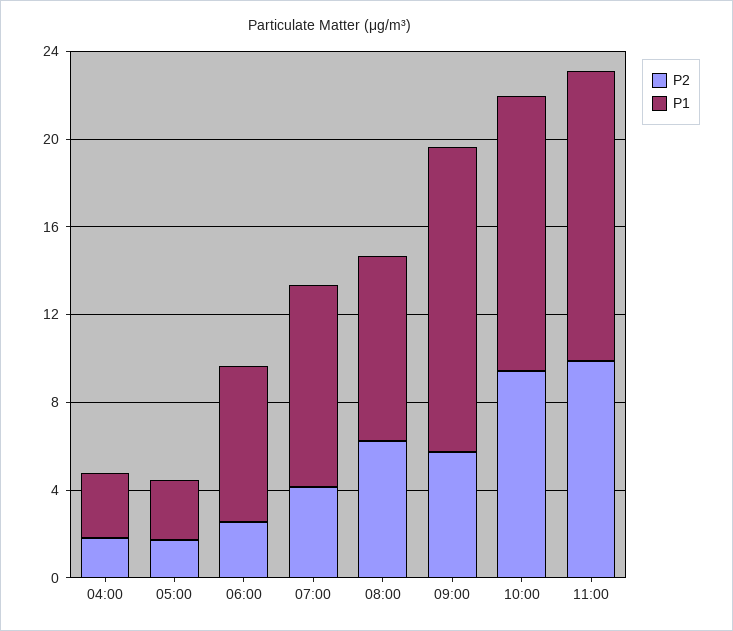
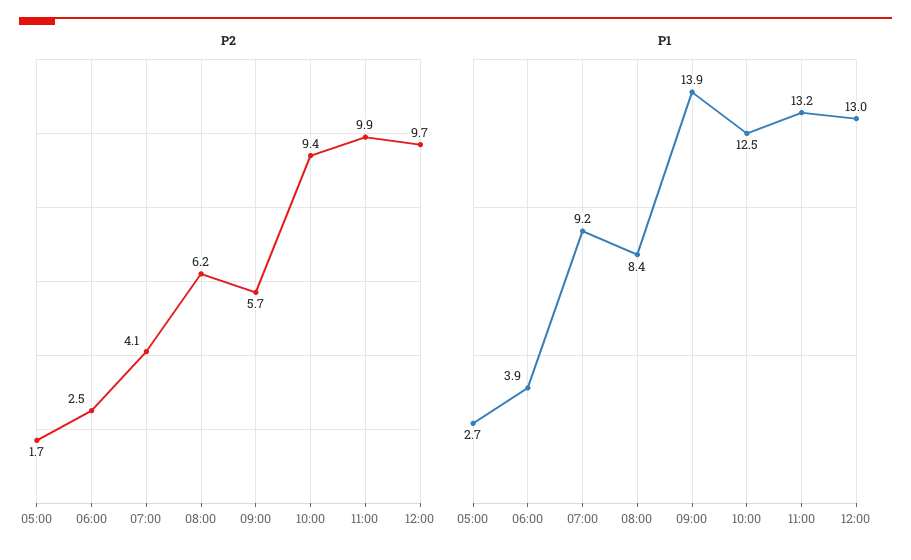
P2, 04:00: 2 -> none
P1, 04:00: 3 -> none
P1, 06:00: 7 -> 3.9
P2, 12:00: none -> 9.7
P1, 12:00: none -> 13

